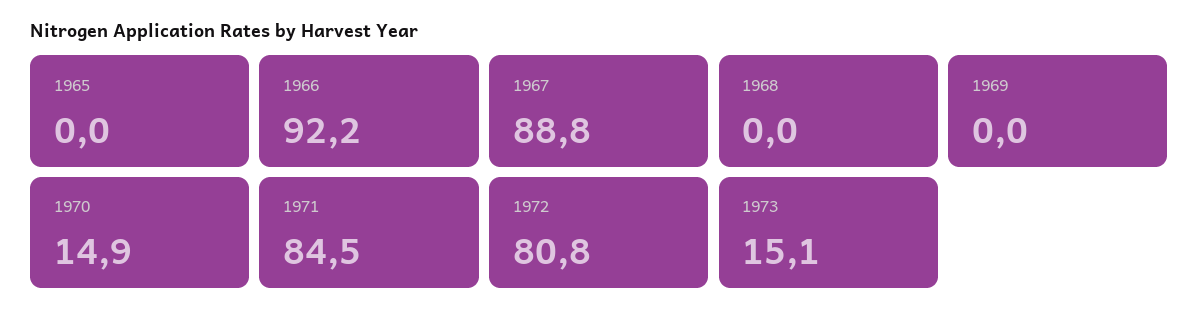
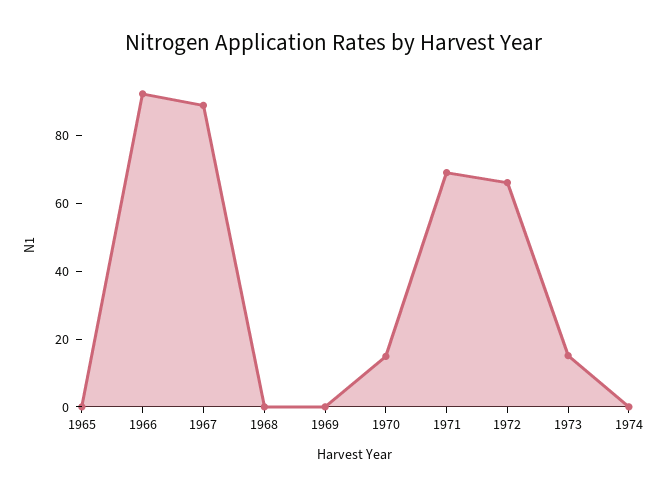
1971: 84.5 -> 70
1972: 80.8 -> 65
1974: none -> 0

